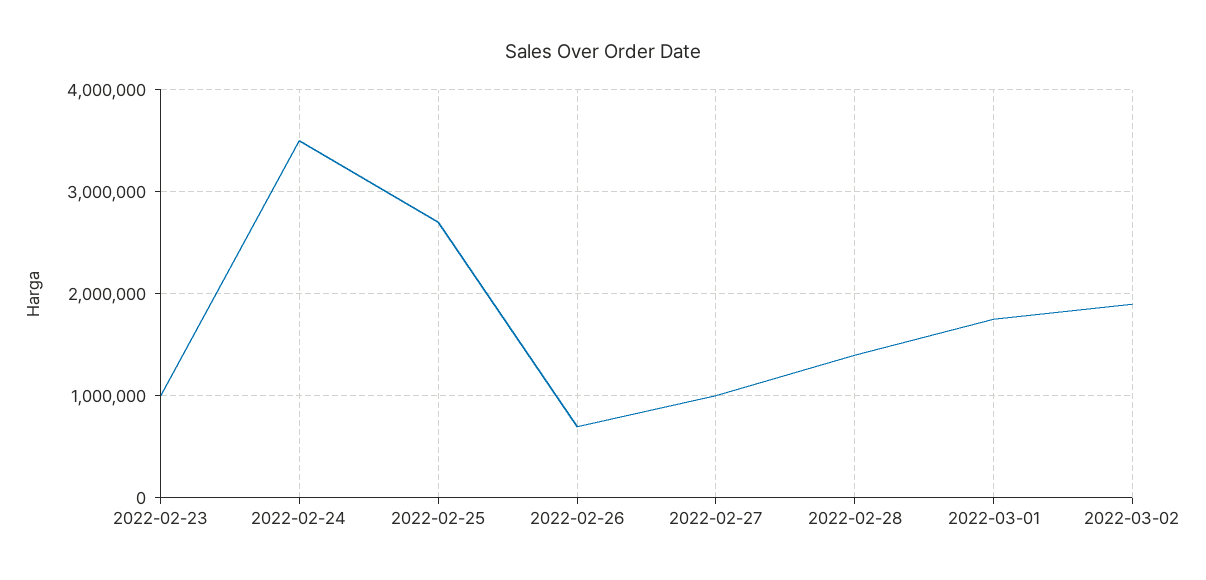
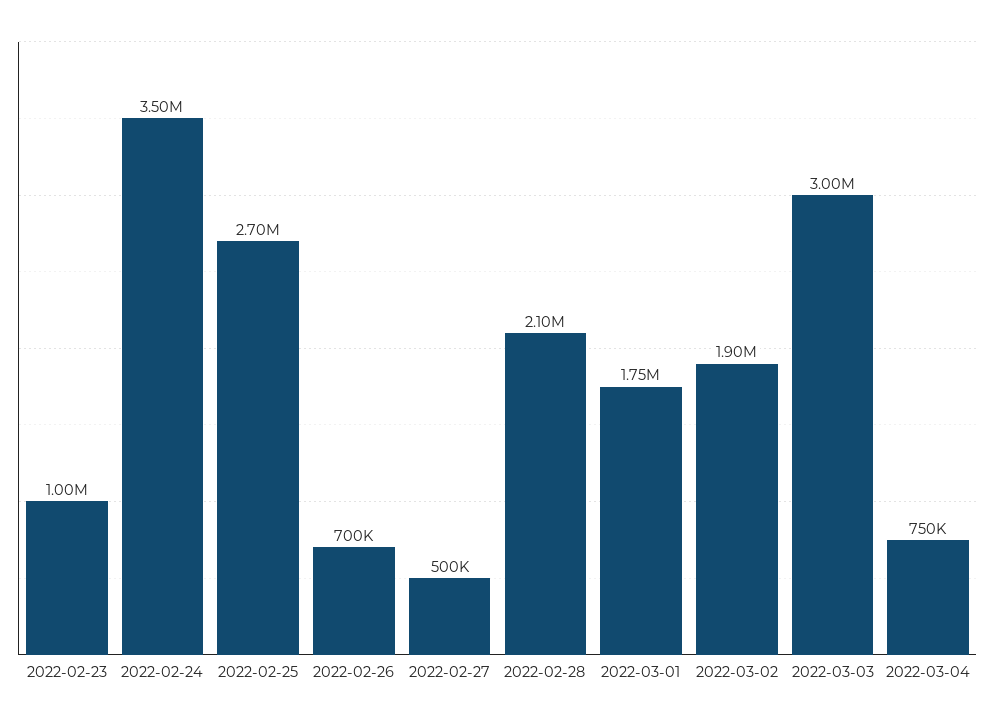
2022-02-27: 1000000 -> 500000
2022-02-28: 1400000 -> 2100000
2022-03-03: none -> 3000000
2022-03-04: none -> 750000

